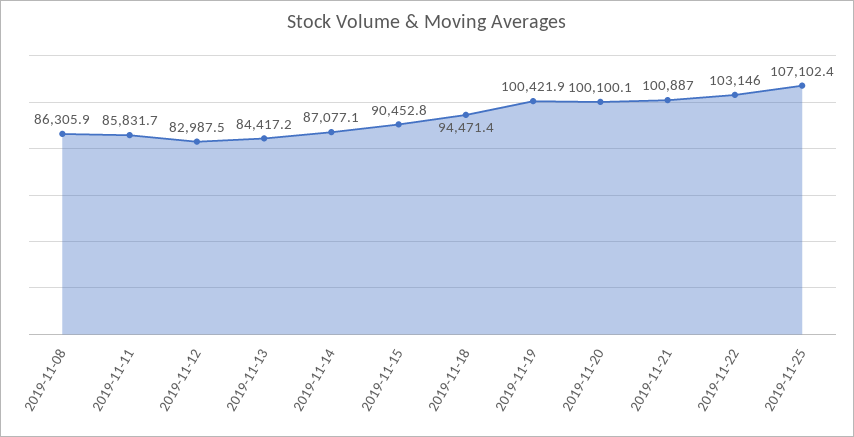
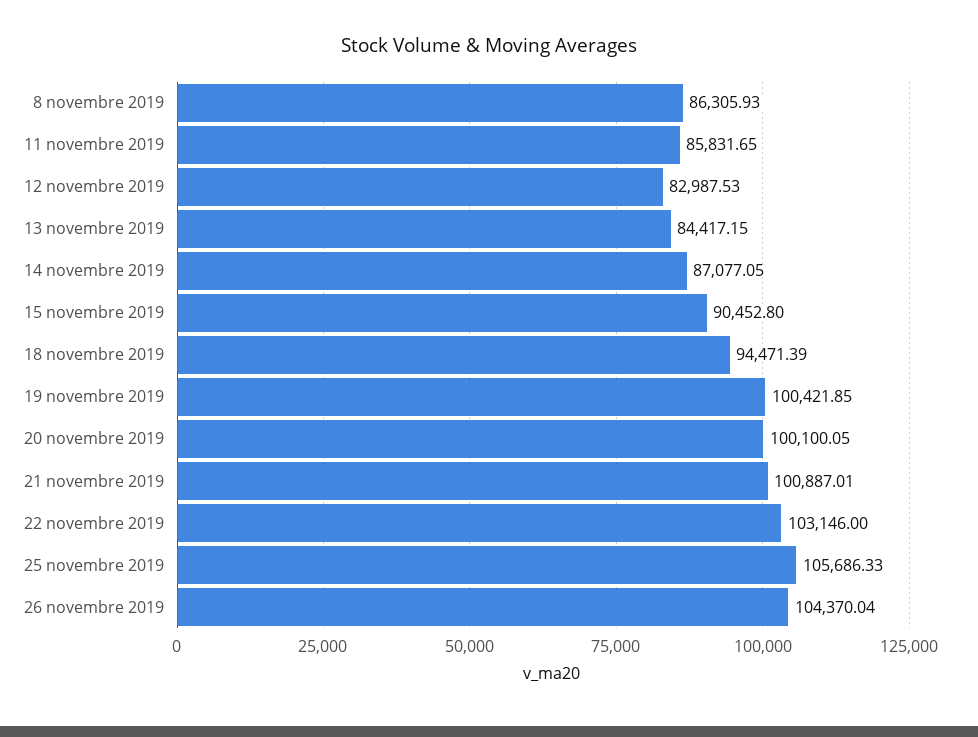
2019-11-25: 107102.4 -> 105686.33
26 novembre 2019: none -> 104370.04

